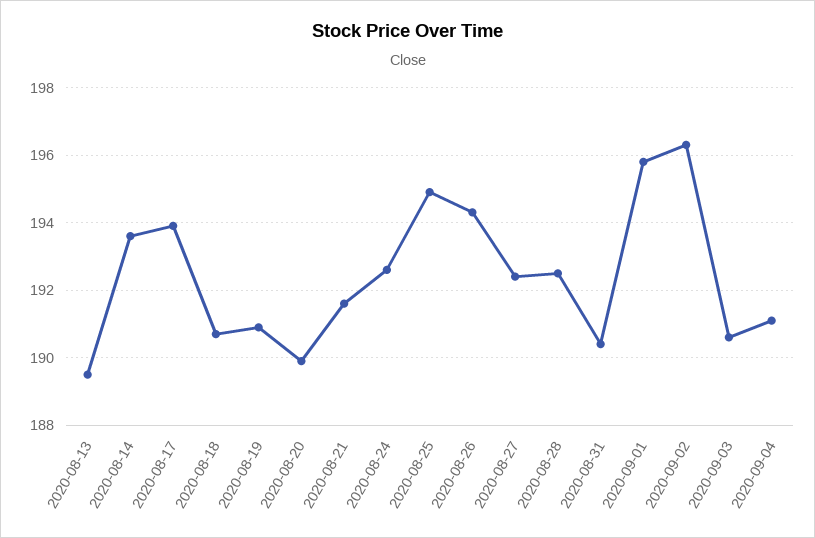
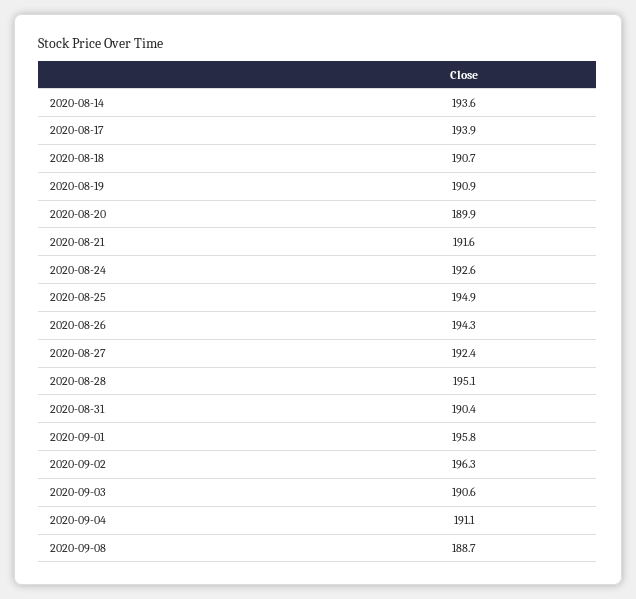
2020-08-13: 189.5 -> none
2020-08-28: 192.5 -> 195.1
2020-09-08: none -> 188.7

